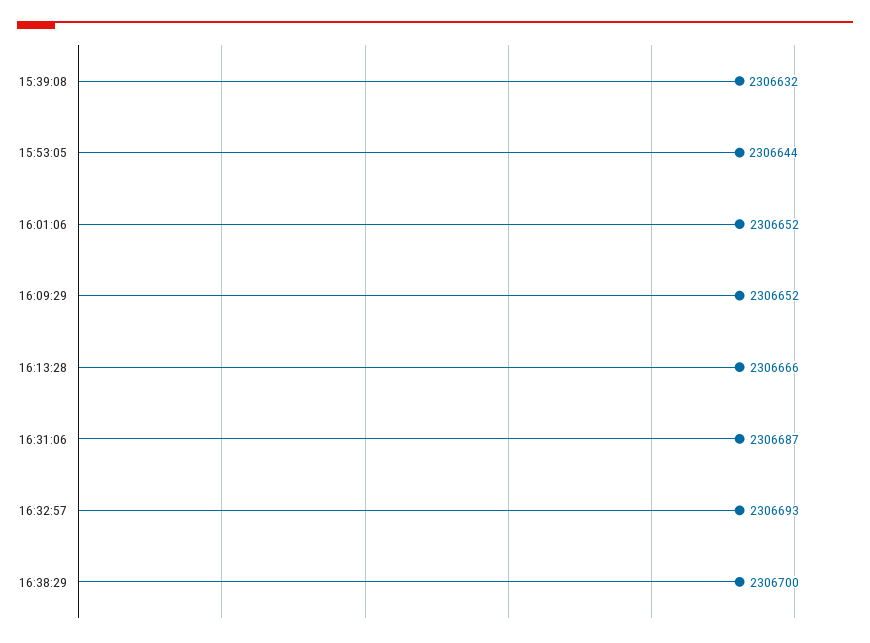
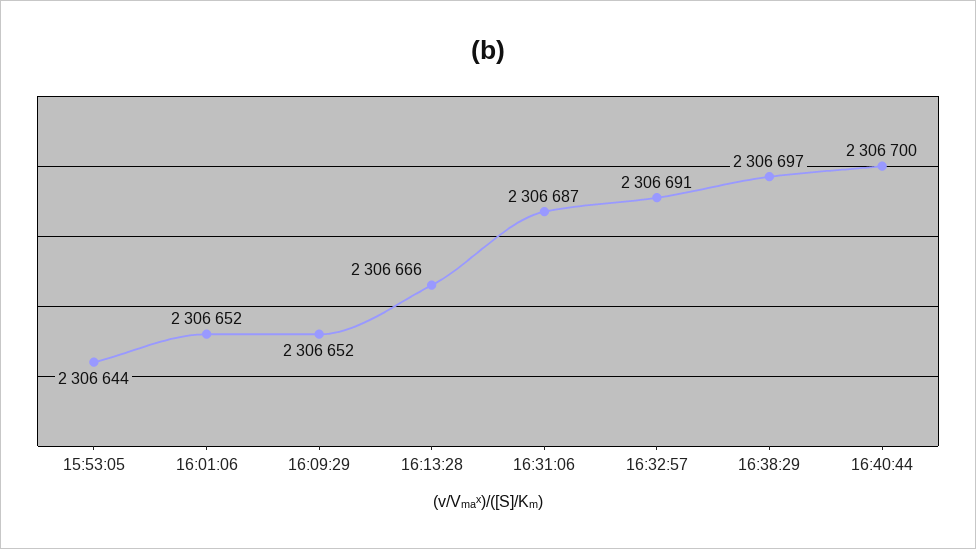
15:39:08: 2306632 -> none
16:32:57: 2306693 -> 2306691
16:38:29: 2306700 -> 2306697
16:40:44: none -> 2306700

